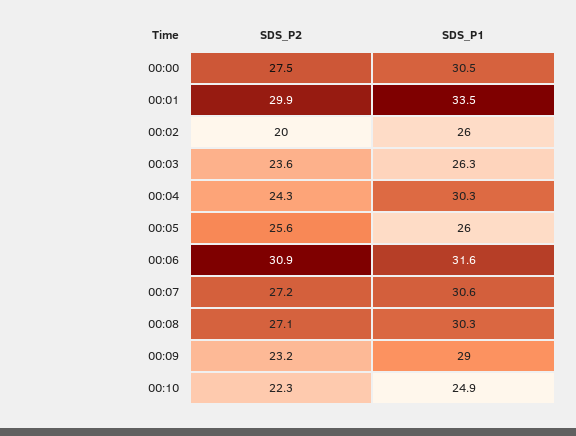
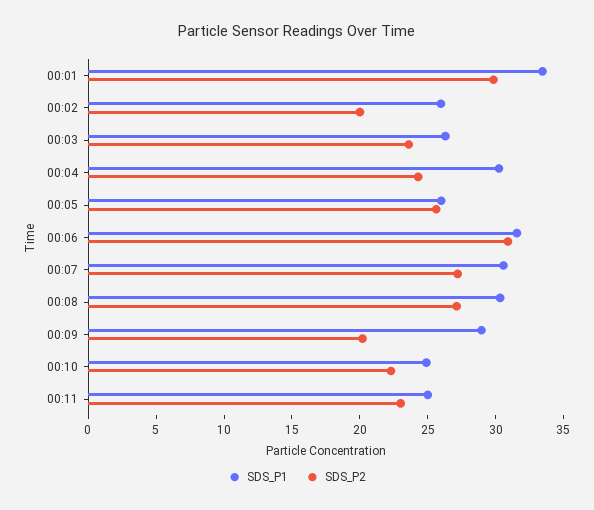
SDS_P2, 00:00: 27.5 -> none
SDS_P1, 00:00: 30.5 -> none
SDS_P2, 00:09: 23.2 -> 20
SDS_P1, 00:11: none -> 25
SDS_P2, 00:11: none -> 23

